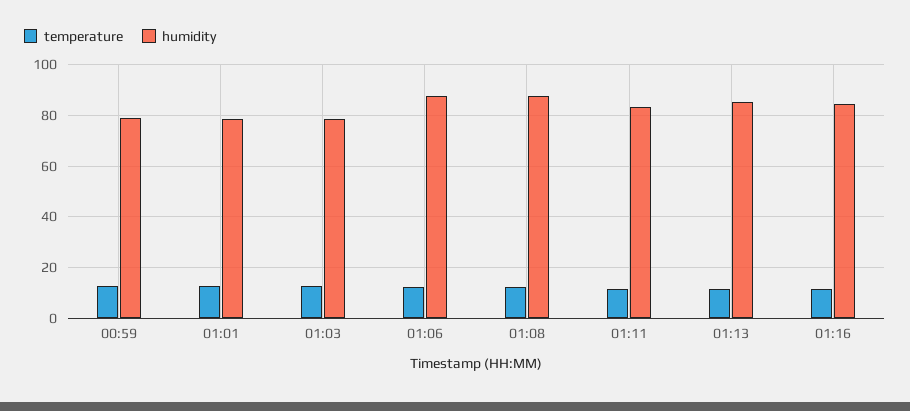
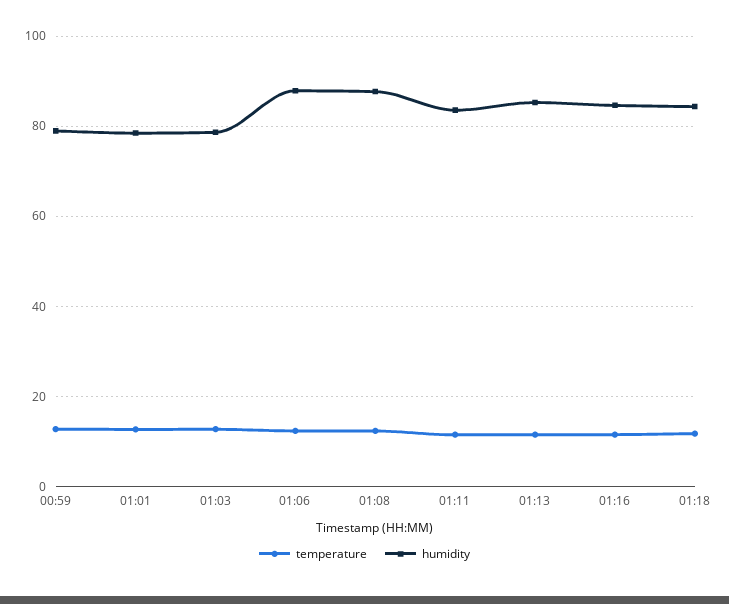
temperature, 01:18: none -> 12
humidity, 01:18: none -> 84

